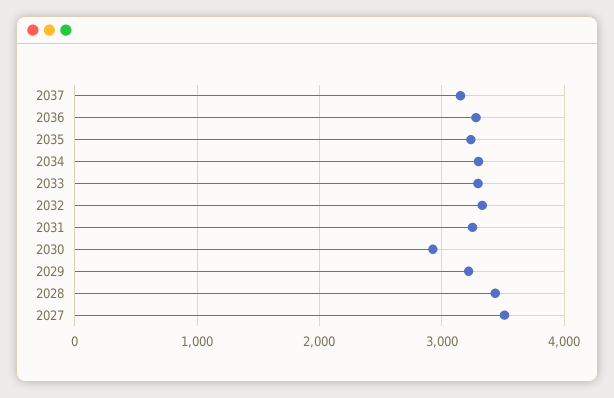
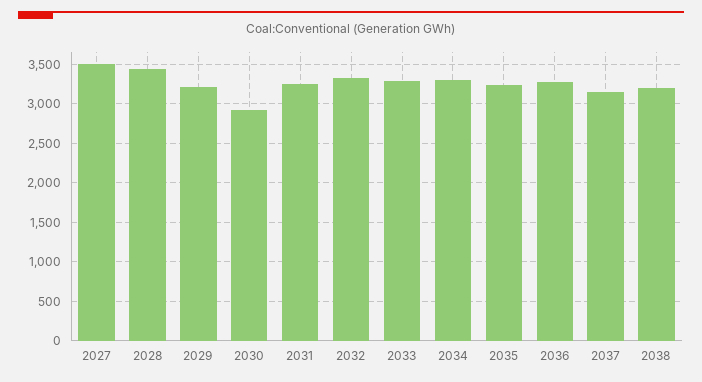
2038: none -> 3200

